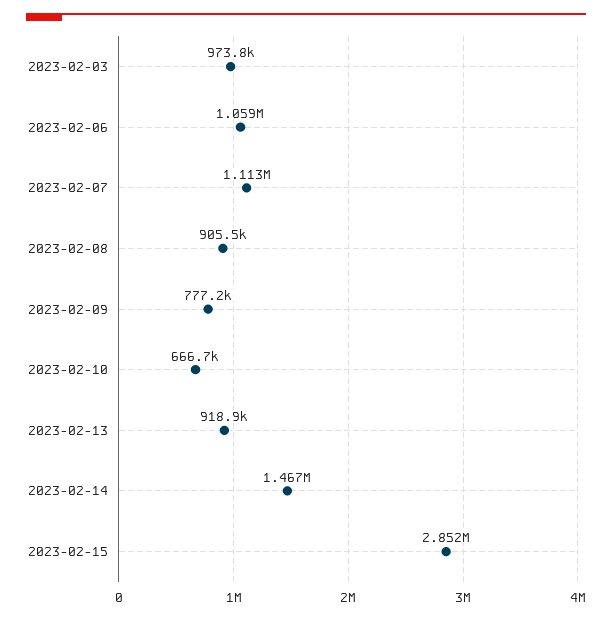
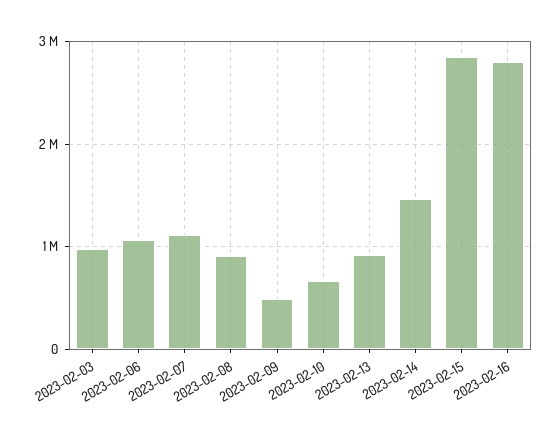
2023-02-09: 777200 -> 500000
2023-02-16: none -> 2800000

